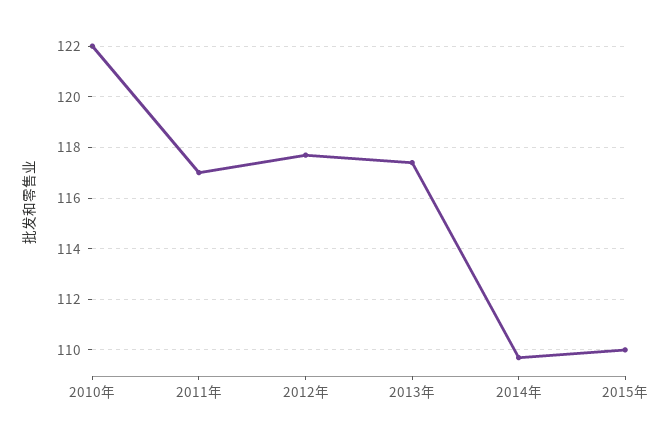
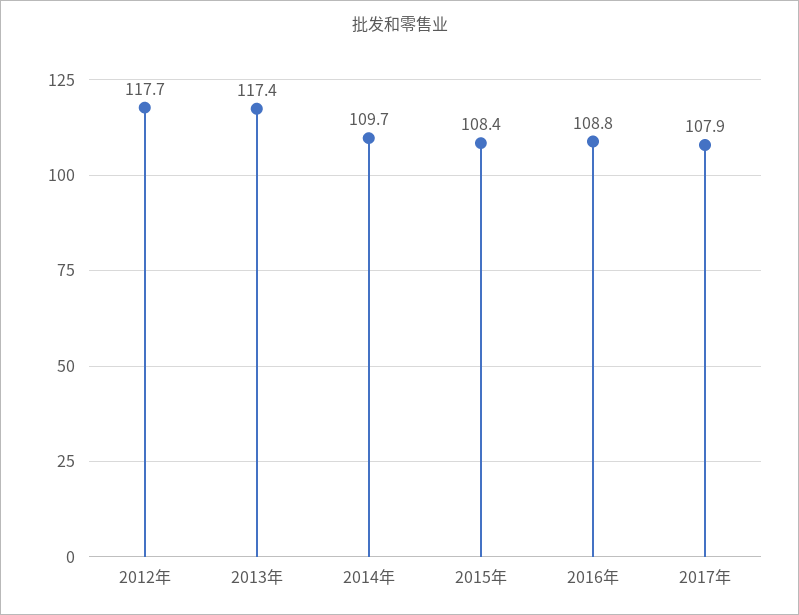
2010年: 122 -> none
2011年: 117 -> none
2015年: 110 -> 108.4
2016年: none -> 108.8
2017年: none -> 107.9

